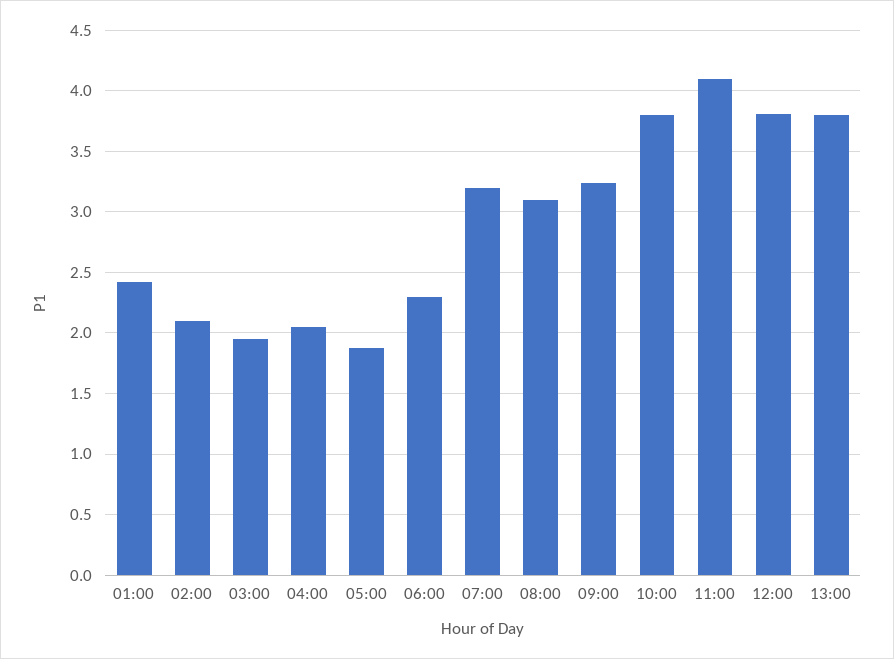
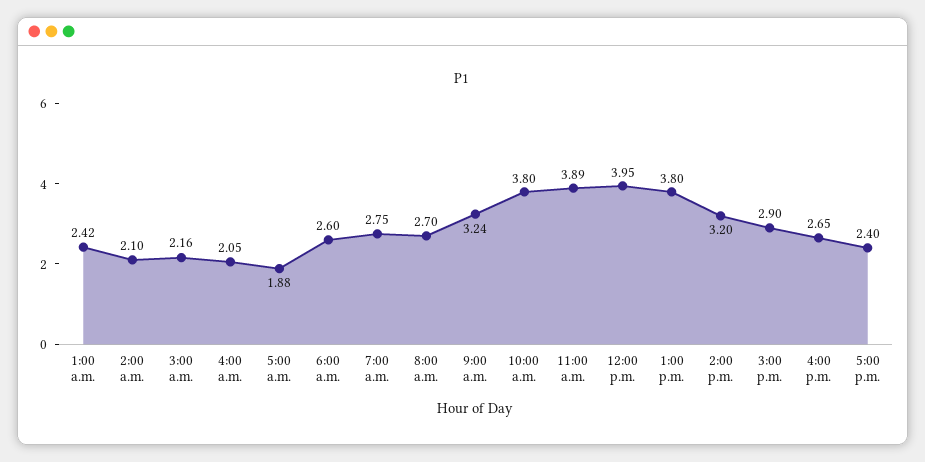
03:00: 1.95 -> 2.16
06:00: 2.3 -> 2.6
07:00: 3.2 -> 2.75
08:00: 3.1 -> 2.7
11:00: 4.1 -> 3.89
12:00: 3.8 -> 3.95
2:00 p.m.: none -> 3.2
3:00 p.m.: none -> 2.9
4:00 p.m.: none -> 2.65
5:00 p.m.: none -> 2.4

